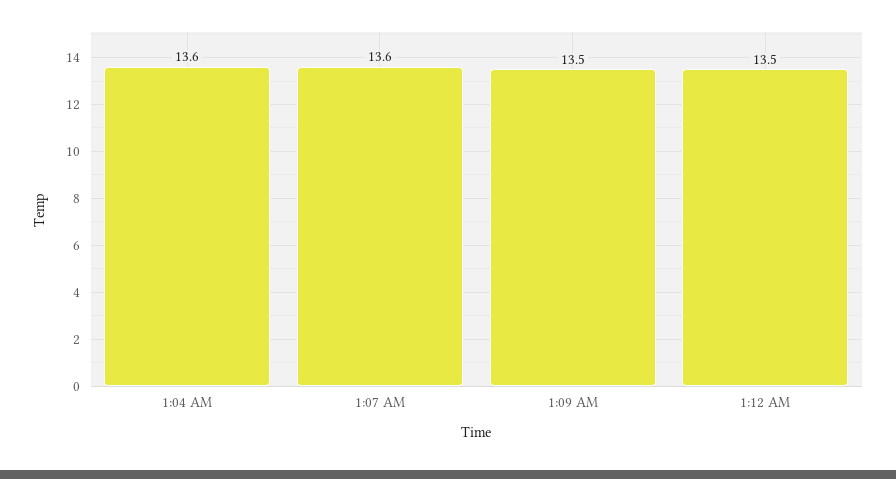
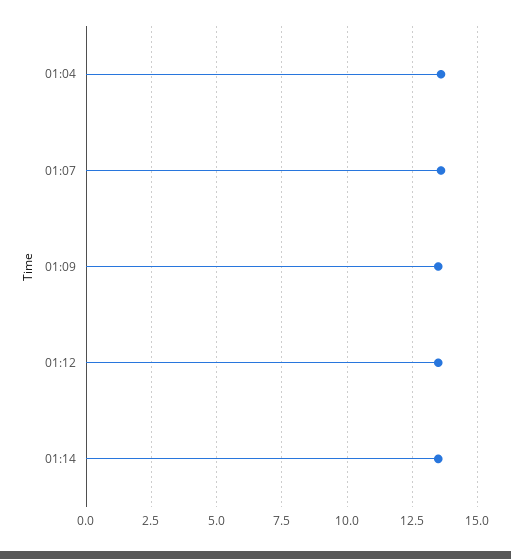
01:14: none -> 13.5

